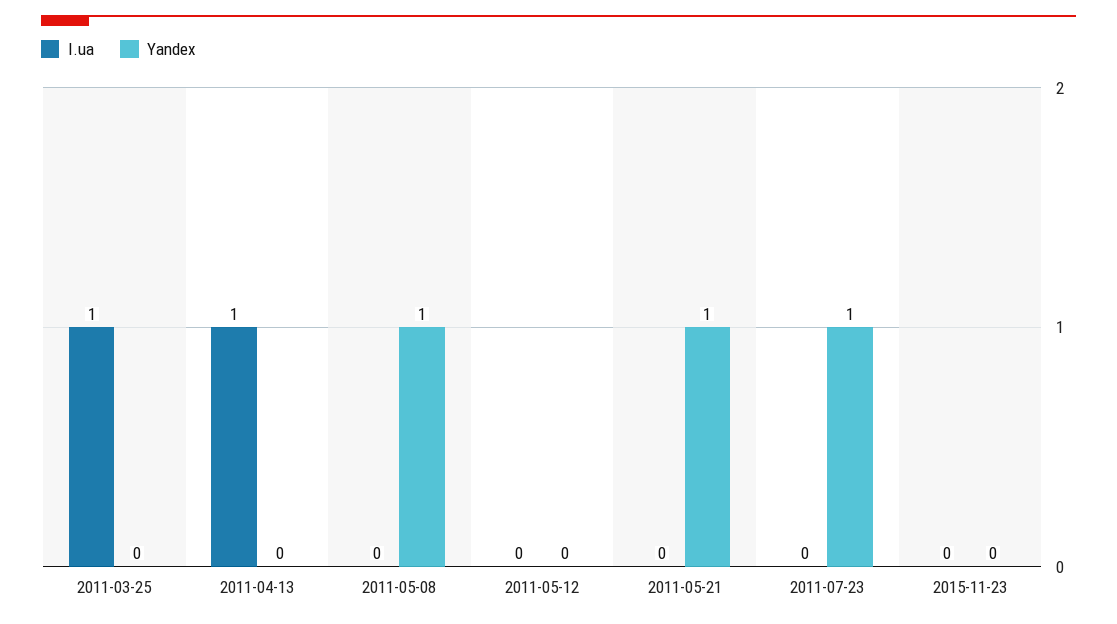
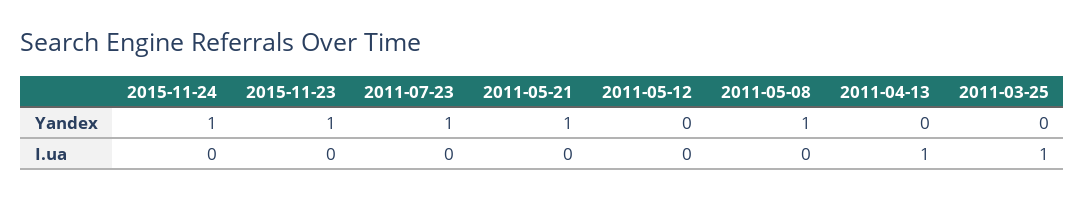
Yandex, 2015-11-23: 0 -> 1
Yandex, 2015-11-24: none -> 1
I.ua, 2015-11-24: none -> 0

